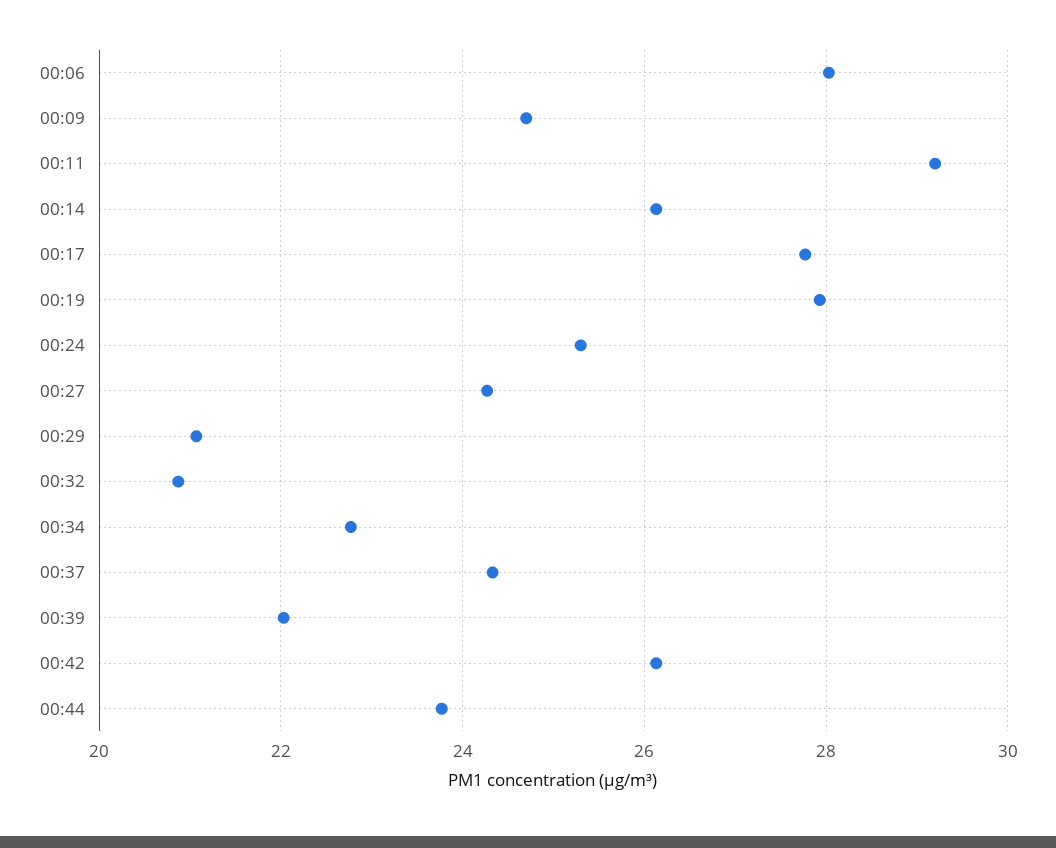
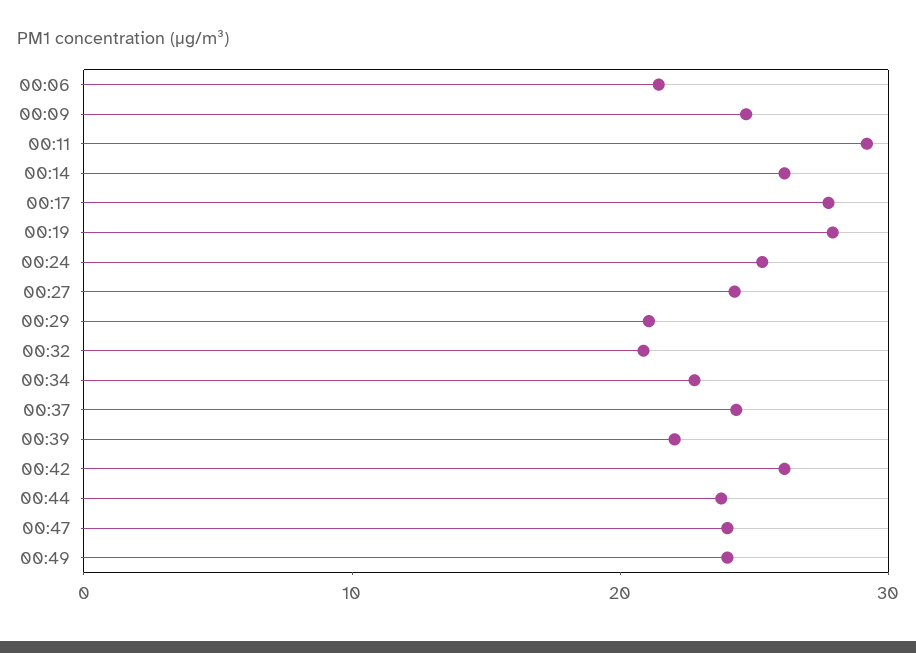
00:06: 28 -> 22
00:47: none -> 24
00:49: none -> 24

